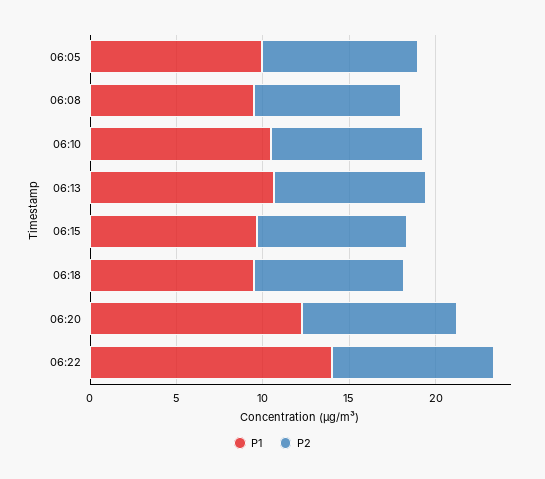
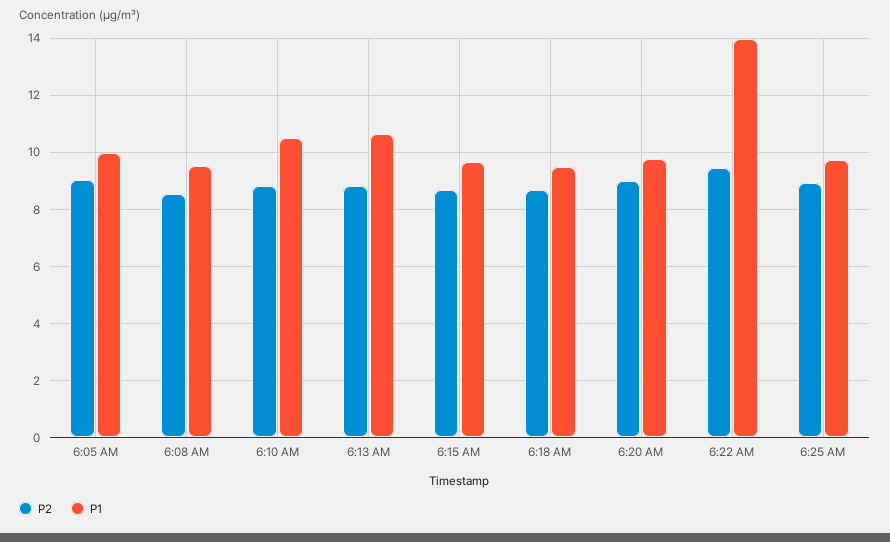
P1, 06:20: 12 -> 9.75
P2, 6:25 AM: none -> 9
P1, 6:25 AM: none -> 9.75

